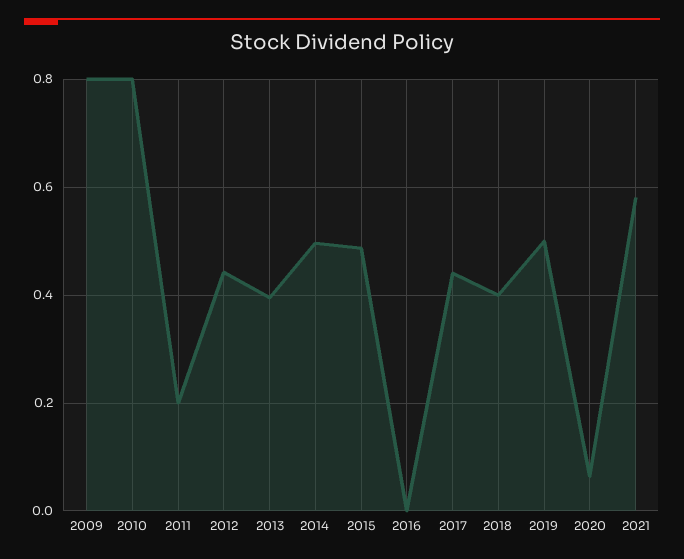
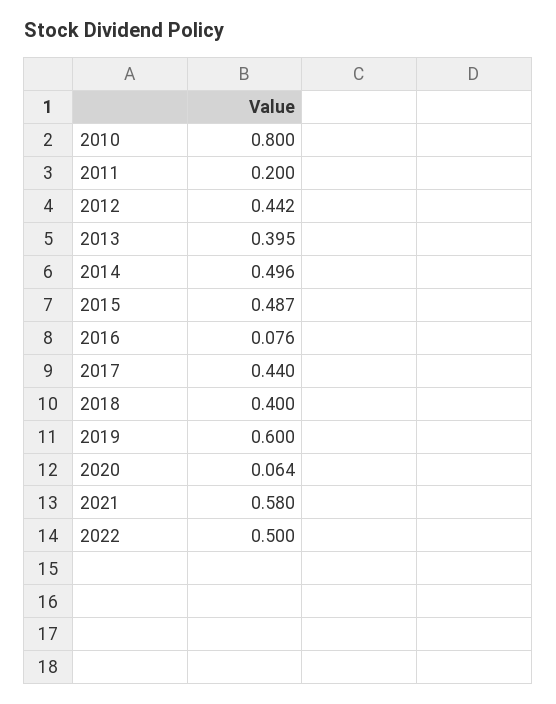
2009: 0.8 -> none
2016: 0 -> 0.076
2019: 0.5 -> 0.6
2022: none -> 0.5

